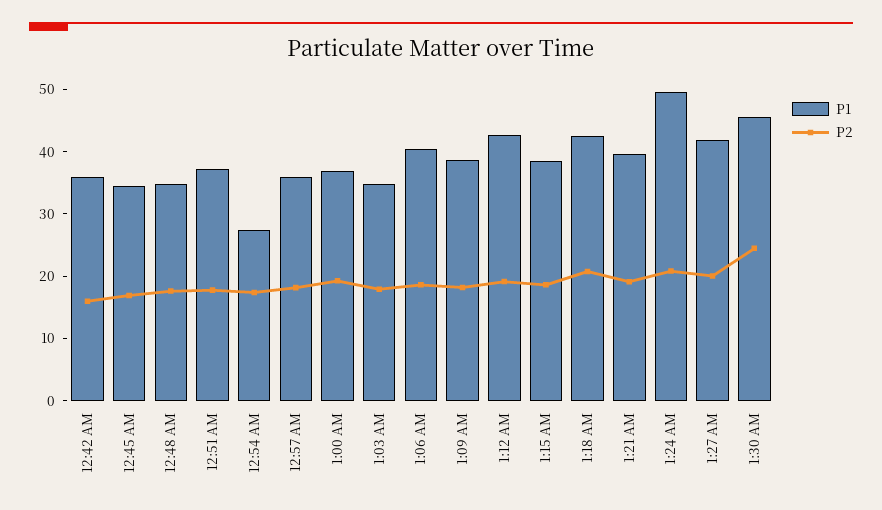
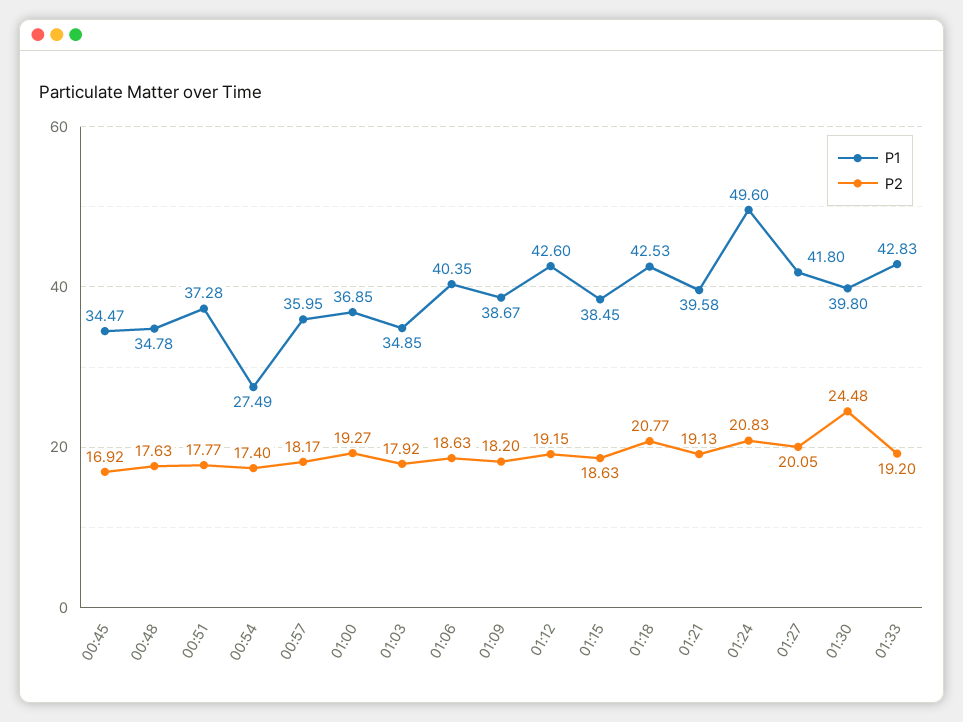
P1, 12:42 AM: 36 -> none
P2, 12:42 AM: 16 -> none
P1, 1:30 AM: 46 -> 39.8
P1, 01:33: none -> 42.83
P2, 01:33: none -> 19.2

